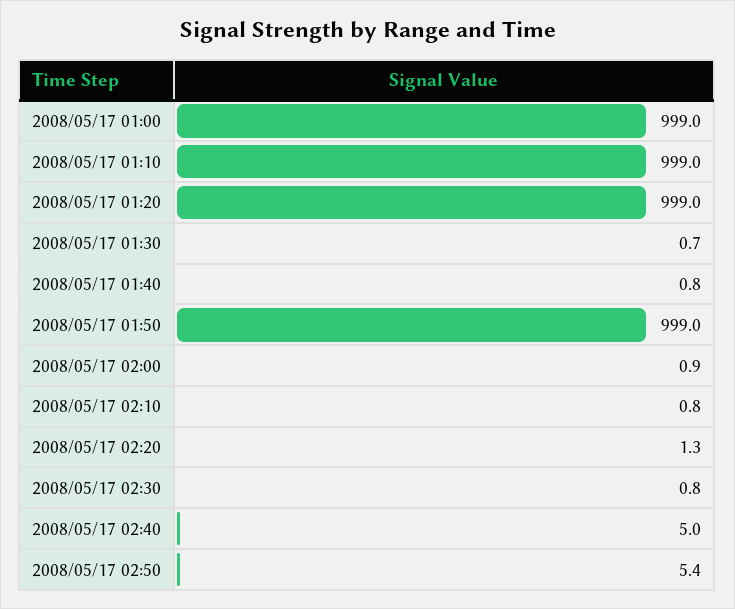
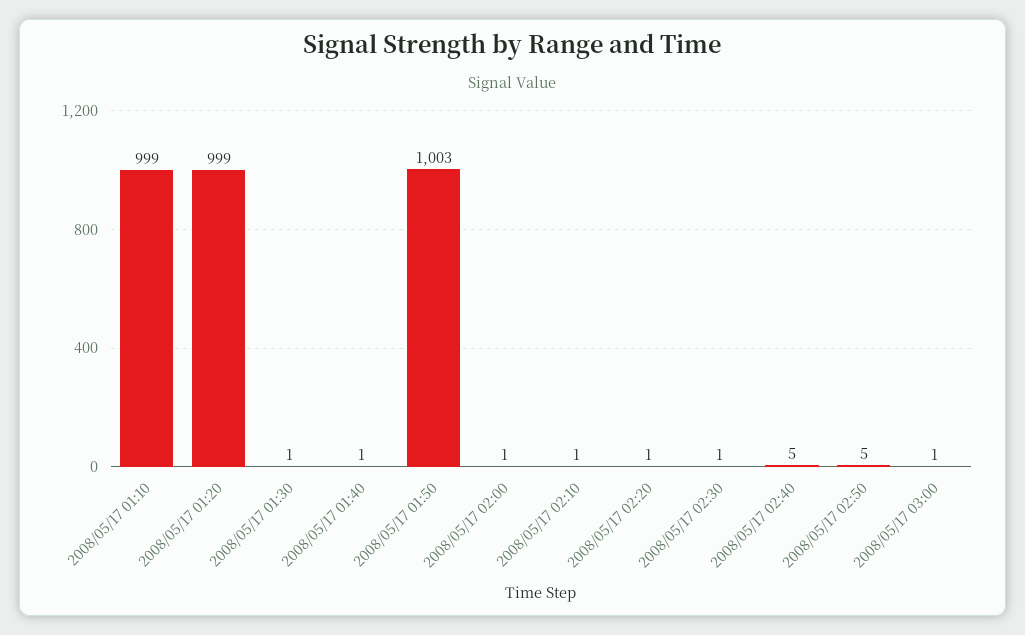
2008/05/17 01:00: 999 -> none
2008/05/17 01:50: 999 -> 1003
2008/05/17 03:00: none -> 1

